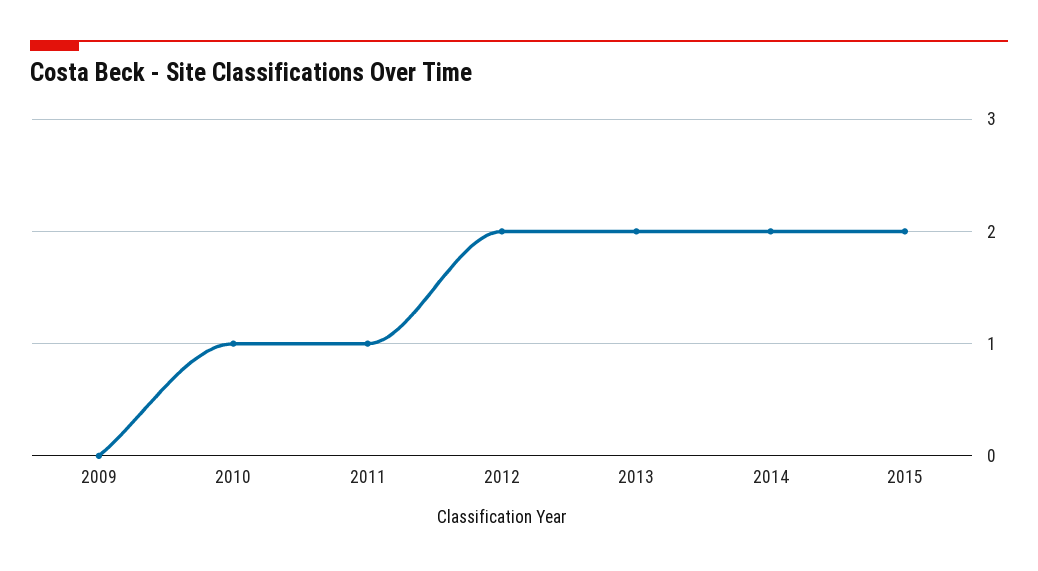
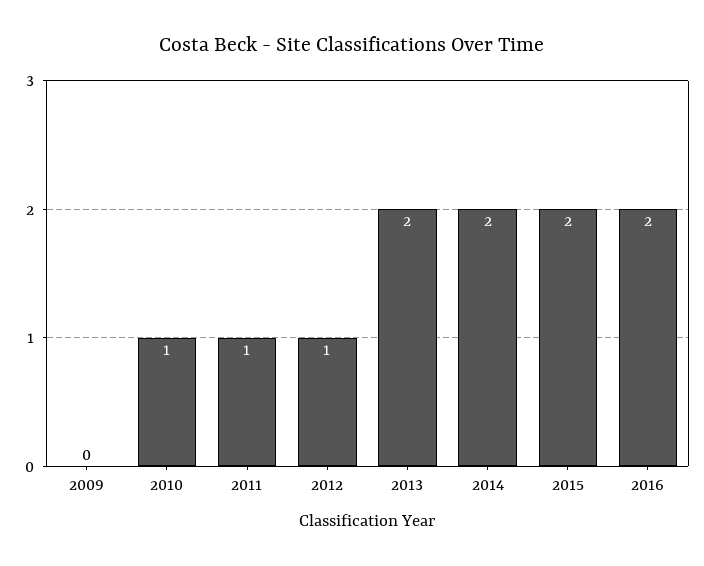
2012: 2 -> 1
2016: none -> 2

